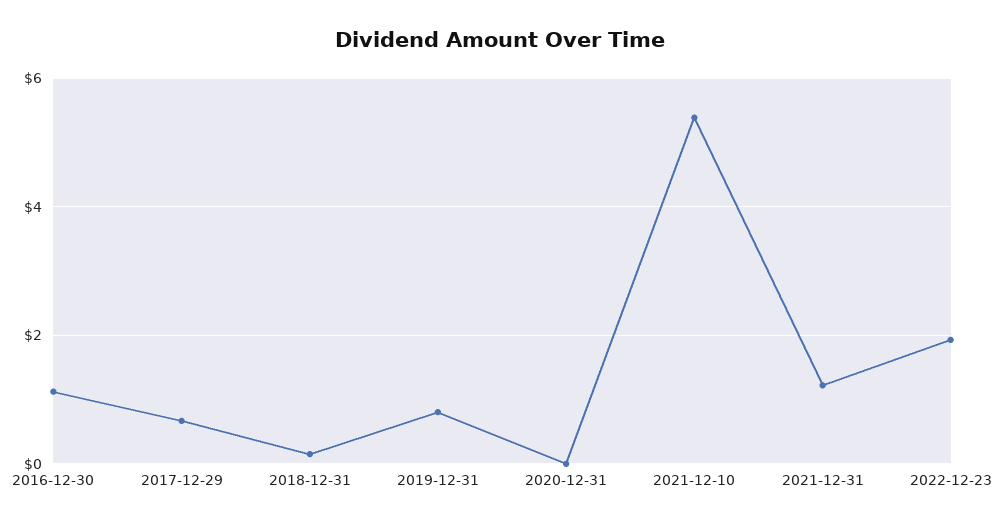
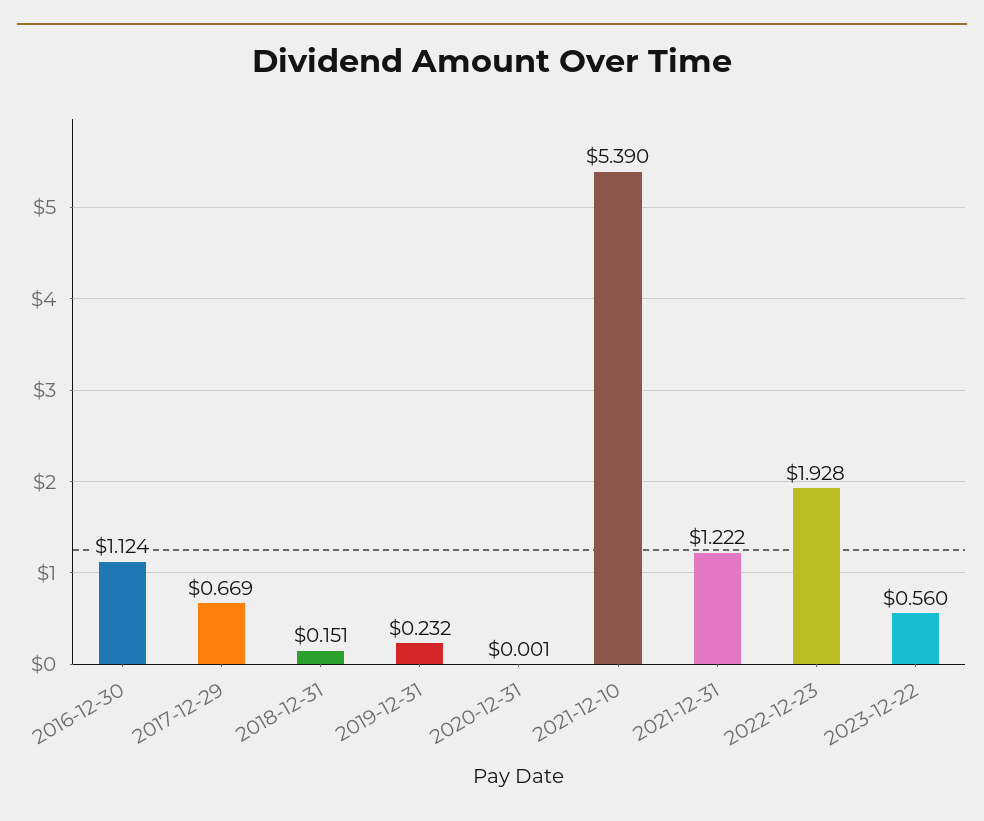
2019-12-31: 0.8 -> 0.232
2023-12-22: none -> 0.56

